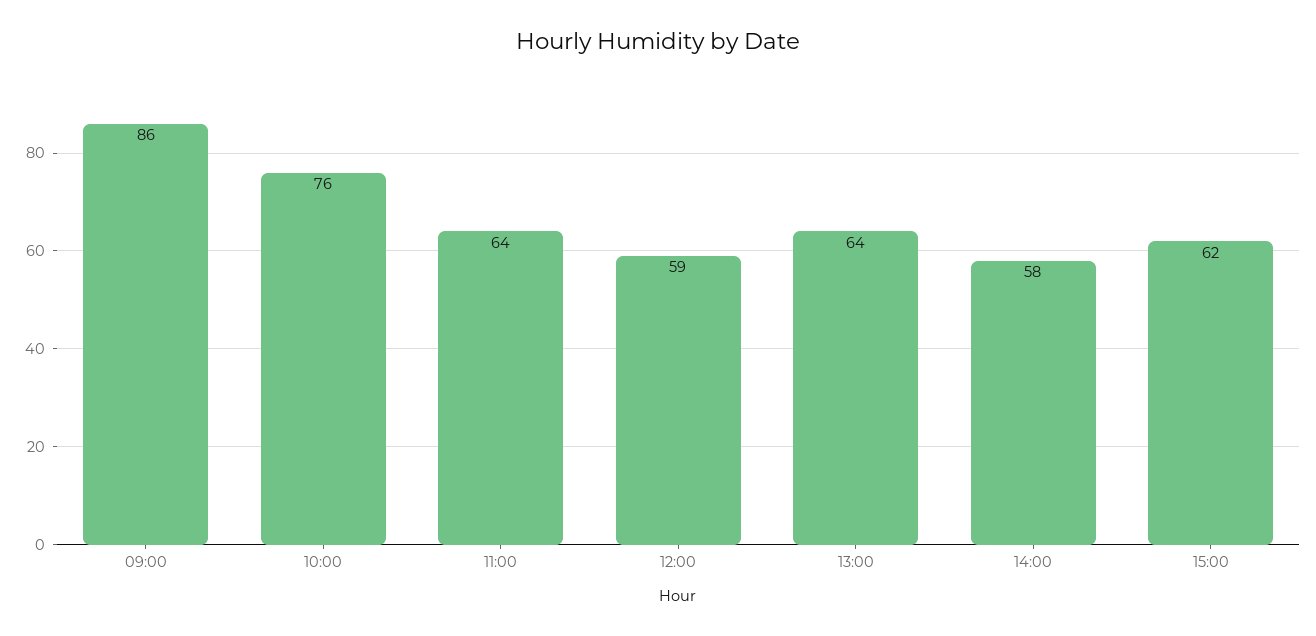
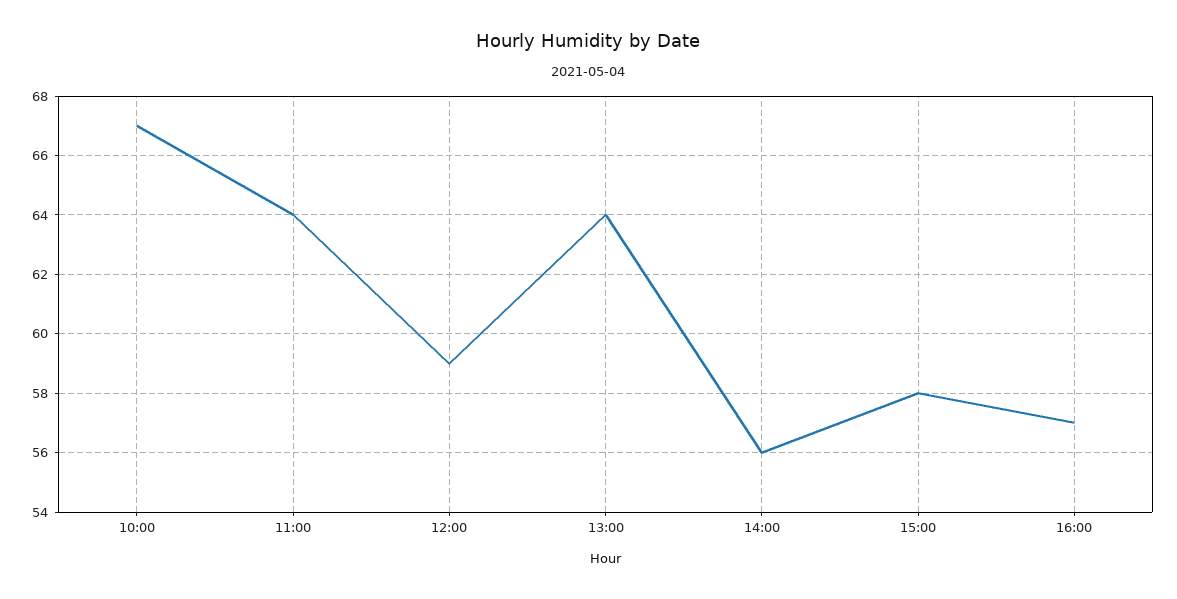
09:00: 86 -> none
10:00: 76 -> 67
14:00: 58 -> 56
15:00: 62 -> 58
16:00: none -> 57

